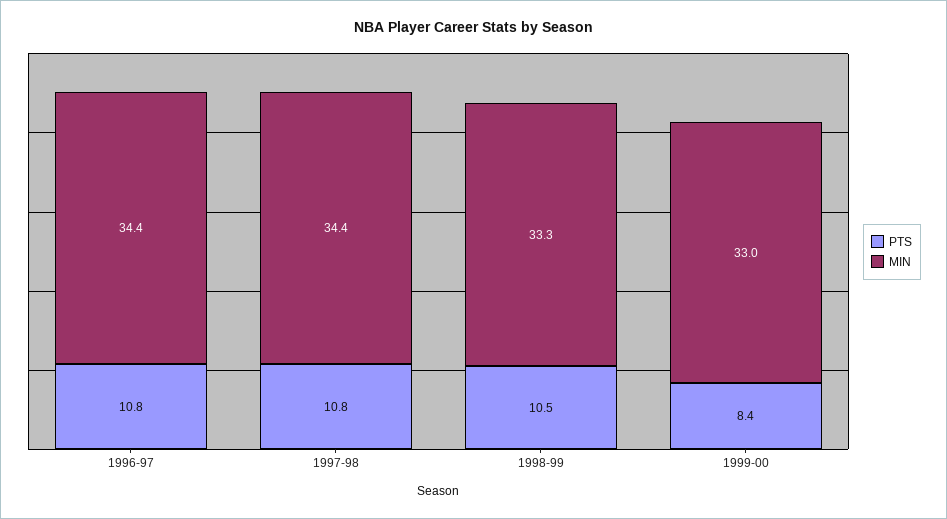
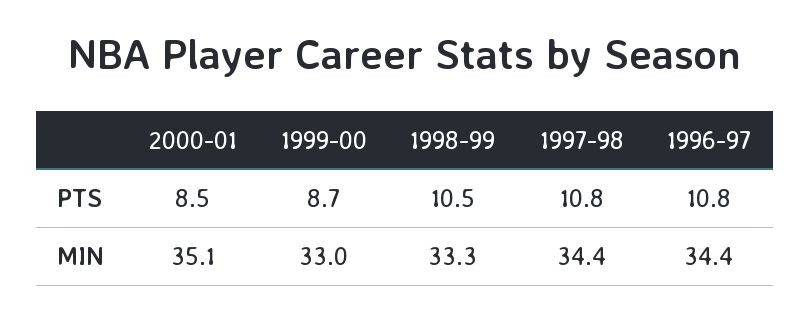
PTS, 1999-00: 8.4 -> 8.7
PTS, 2000-01: none -> 8.5
MIN, 2000-01: none -> 35.1

